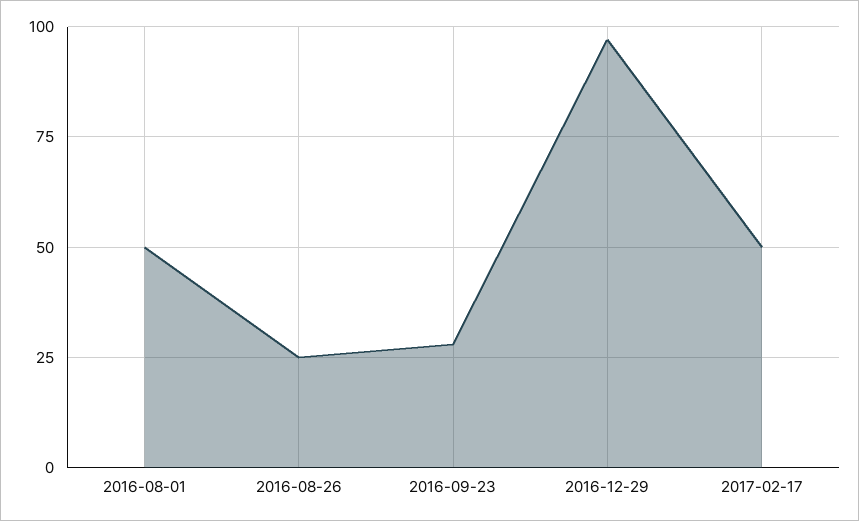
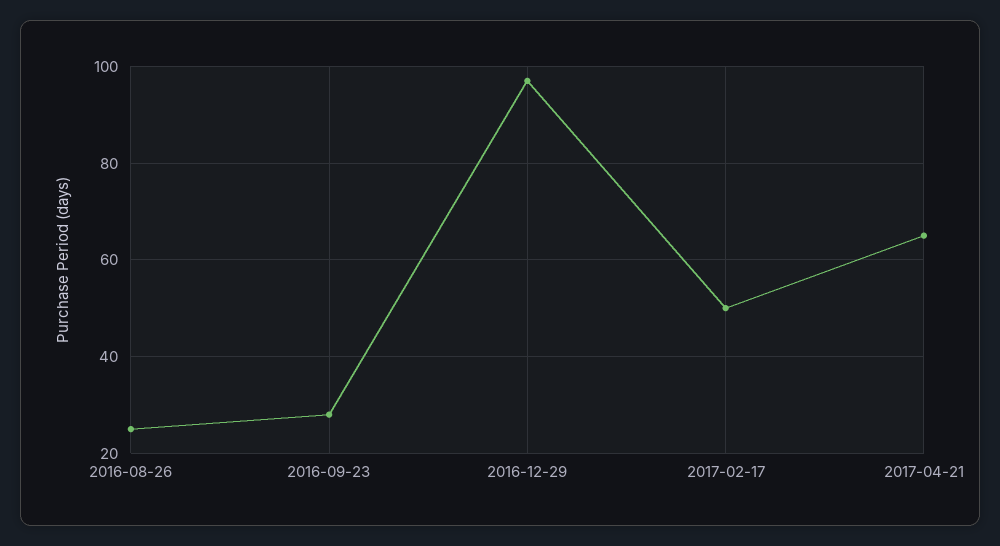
2016-08-01: 50 -> none
2017-04-21: none -> 65

